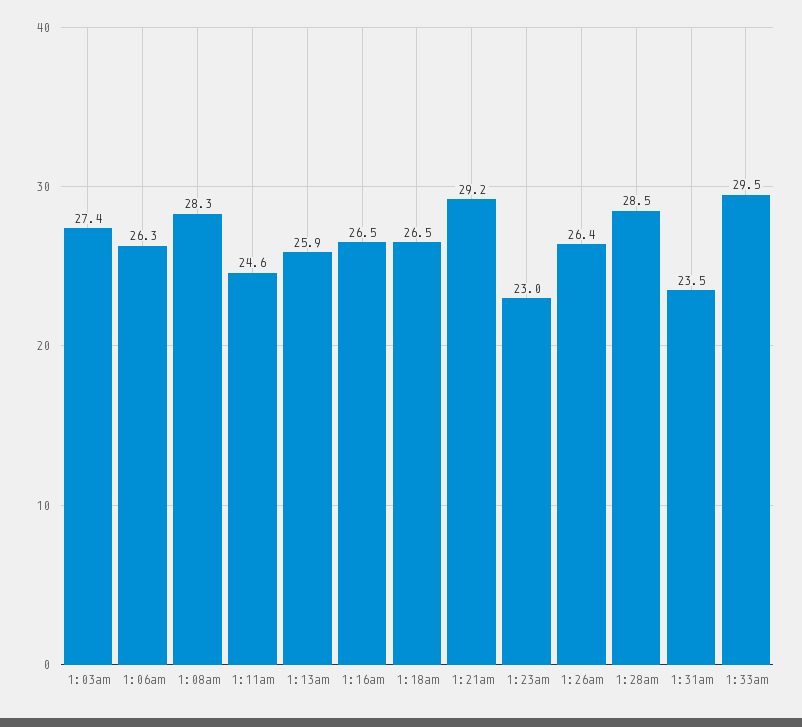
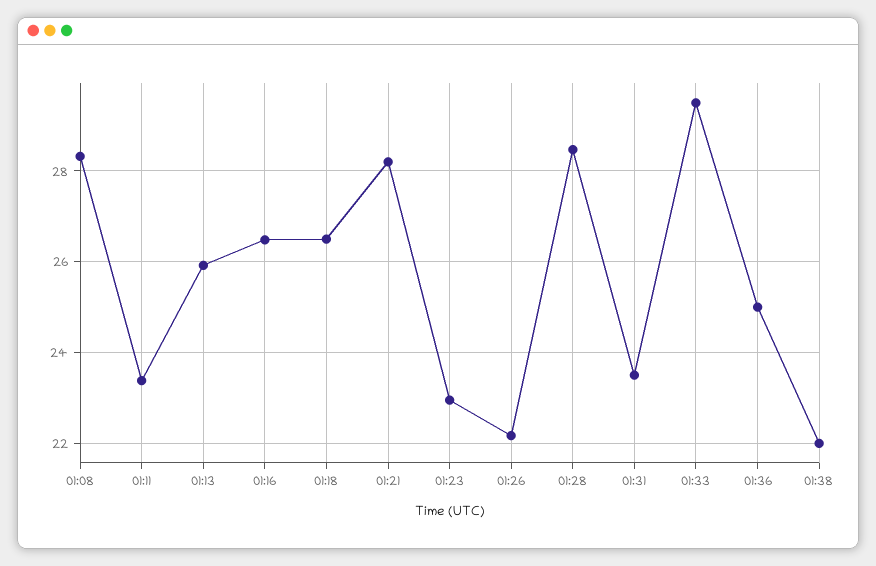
1:03am: 27.4 -> none
1:06am: 26.3 -> none
1:11am: 24.6 -> 23.4
1:21am: 29.2 -> 28.2
1:26am: 26.4 -> 22.2
01:36: none -> 25
01:38: none -> 22

